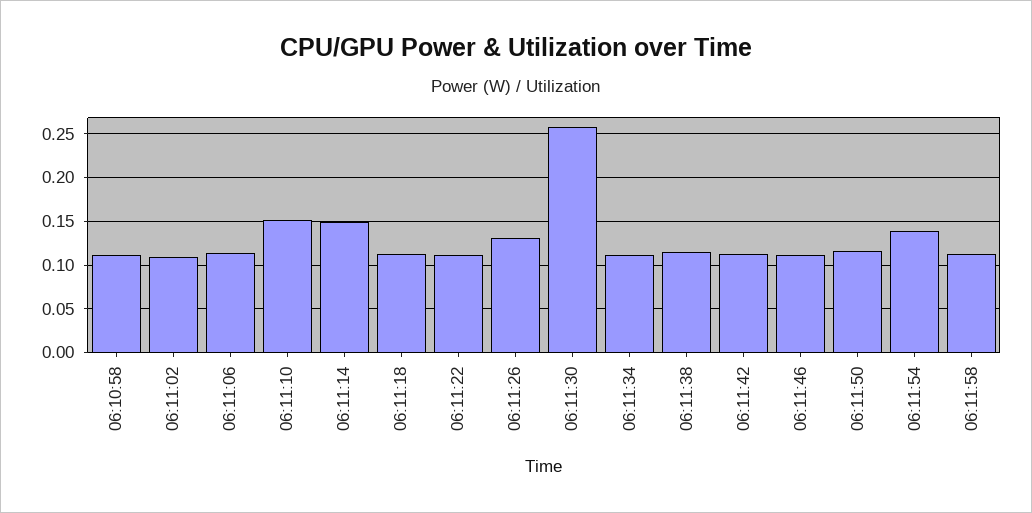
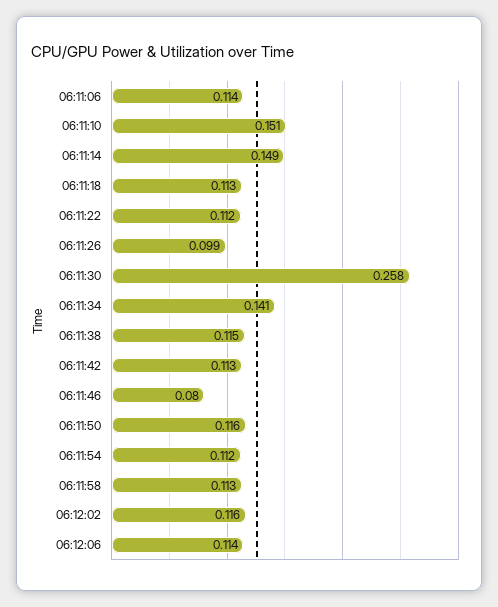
06:10:58: 0.11 -> none
06:11:02: 0.11 -> none
06:11:26: 0.13 -> 0.099
06:11:34: 0.11 -> 0.141
06:11:46: 0.11 -> 0.08
06:11:54: 0.14 -> 0.112
06:12:02: none -> 0.116
06:12:06: none -> 0.114

